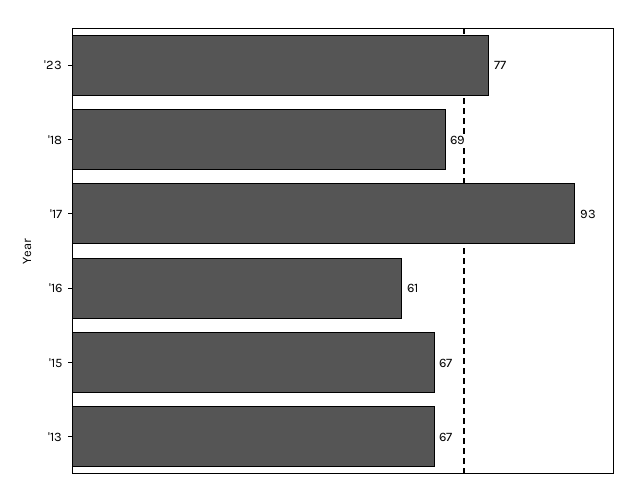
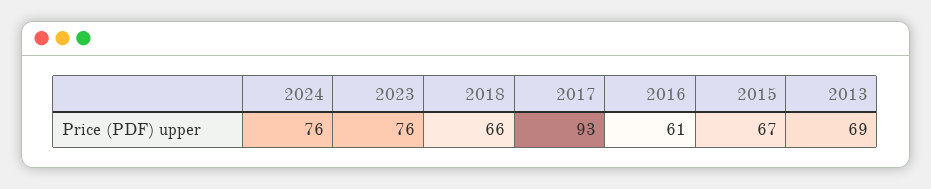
'23: 77 -> 76
'18: 69 -> 66
'13: 67 -> 69
2024: none -> 76

